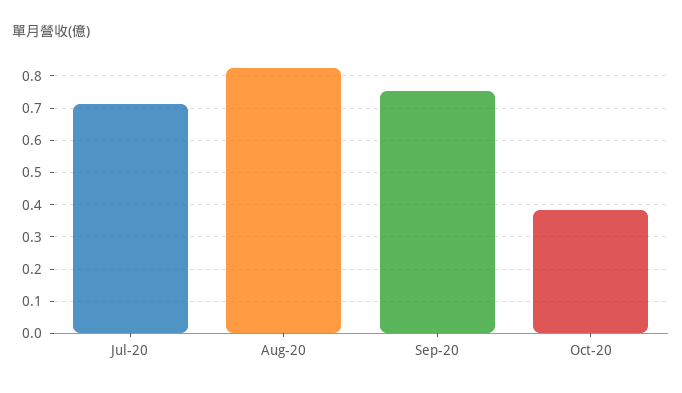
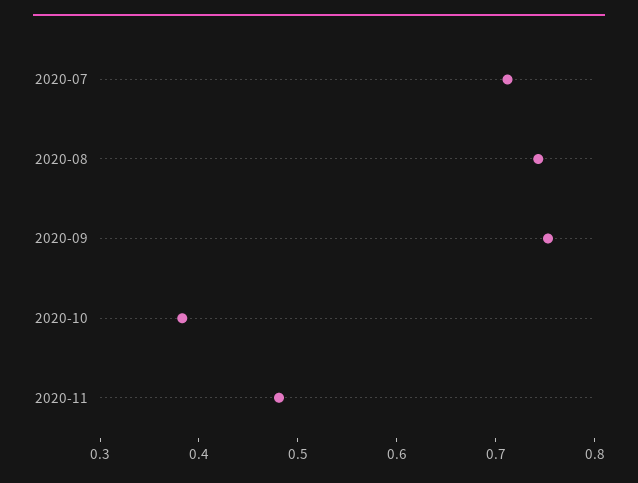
Aug-20: 0.82 -> 0.74
2020-11: none -> 0.48

